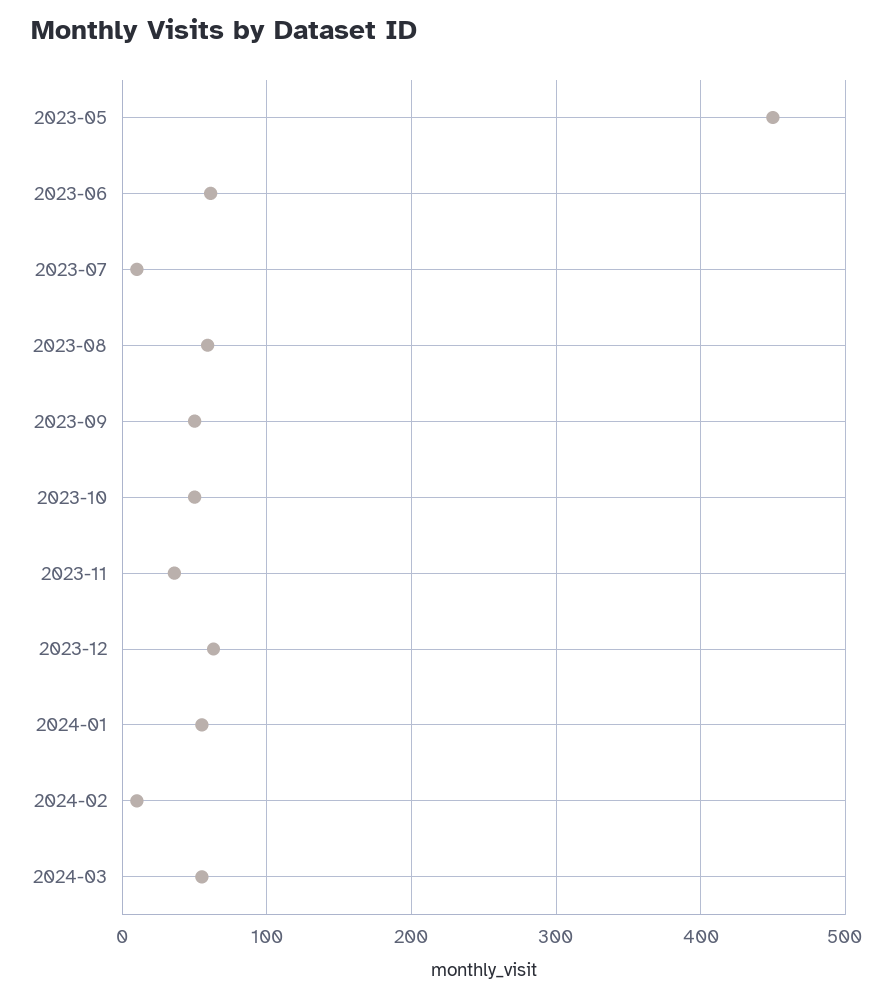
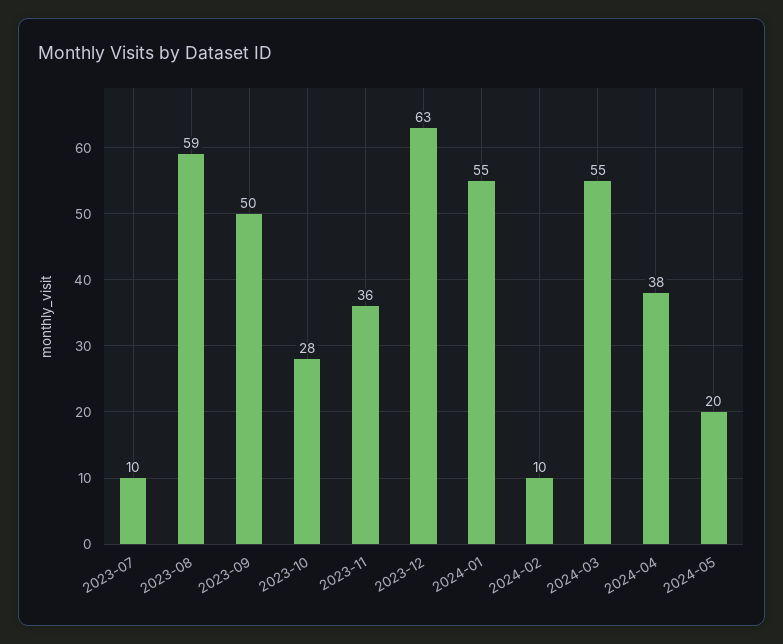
2023-05: 450 -> none
2023-06: 60 -> none
2023-10: 50 -> 28
2024-04: none -> 38
2024-05: none -> 20

